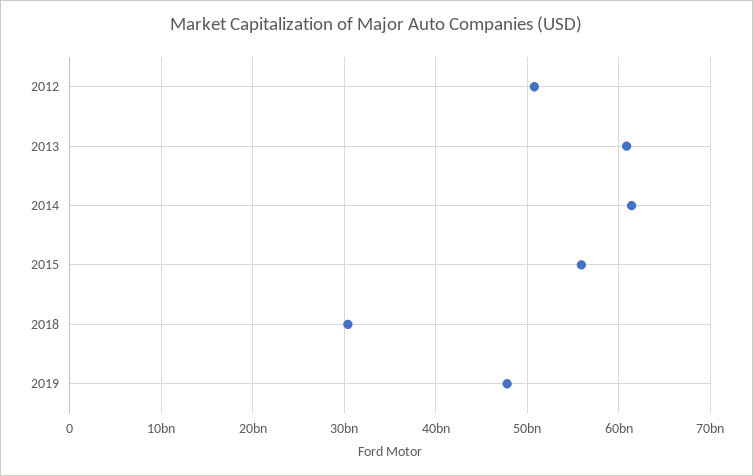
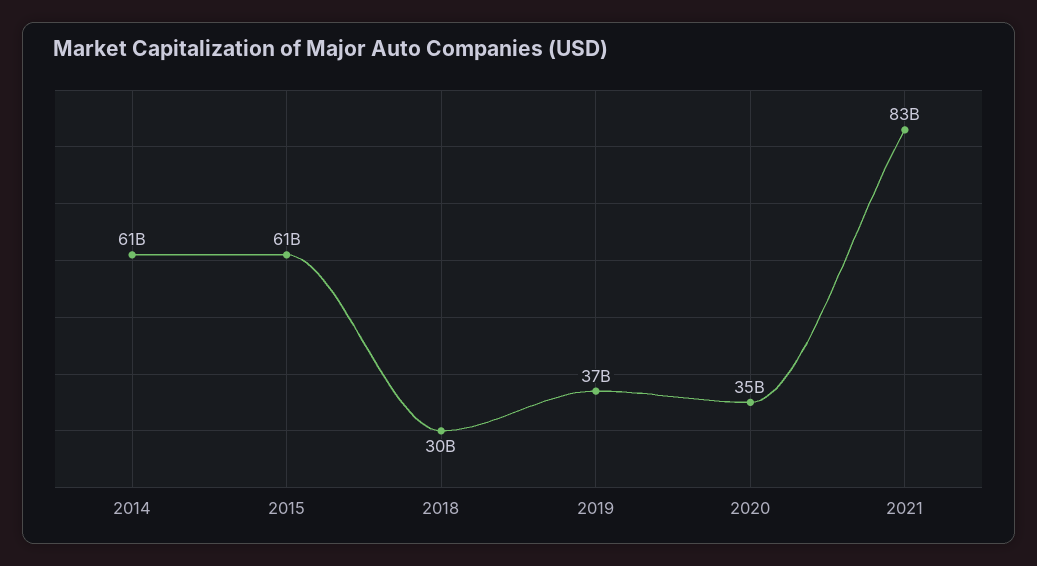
2012: 51000000000 -> none
2013: 61000000000 -> none
2015: 56000000000 -> 61000000000
2019: 48000000000 -> 37000000000
2020: none -> 35000000000
2021: none -> 83000000000

